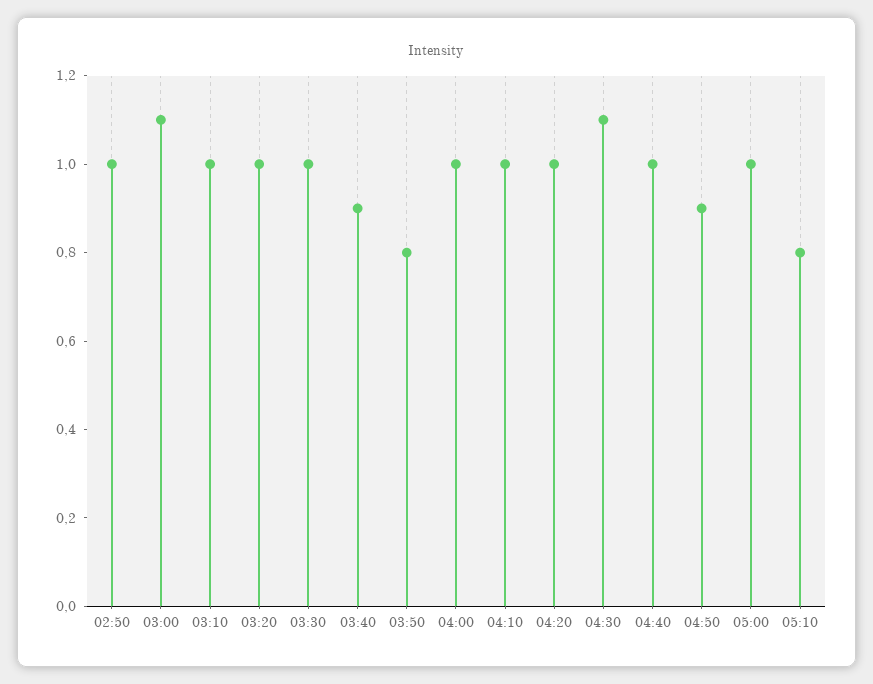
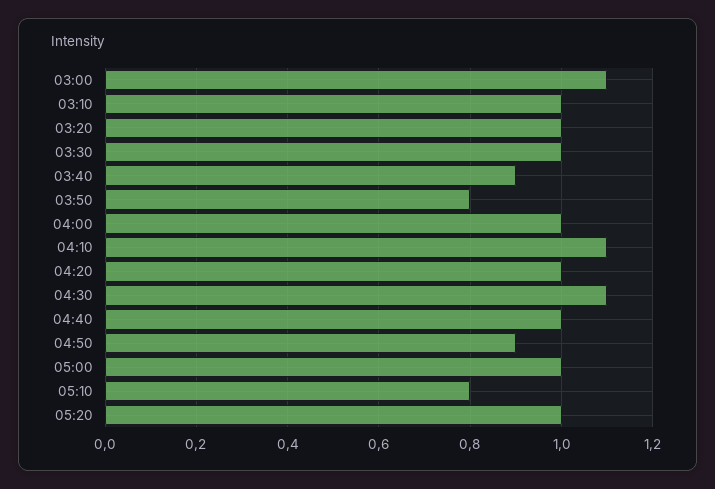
02:50: 1 -> none
04:10: 1 -> 1.1
05:20: none -> 1

